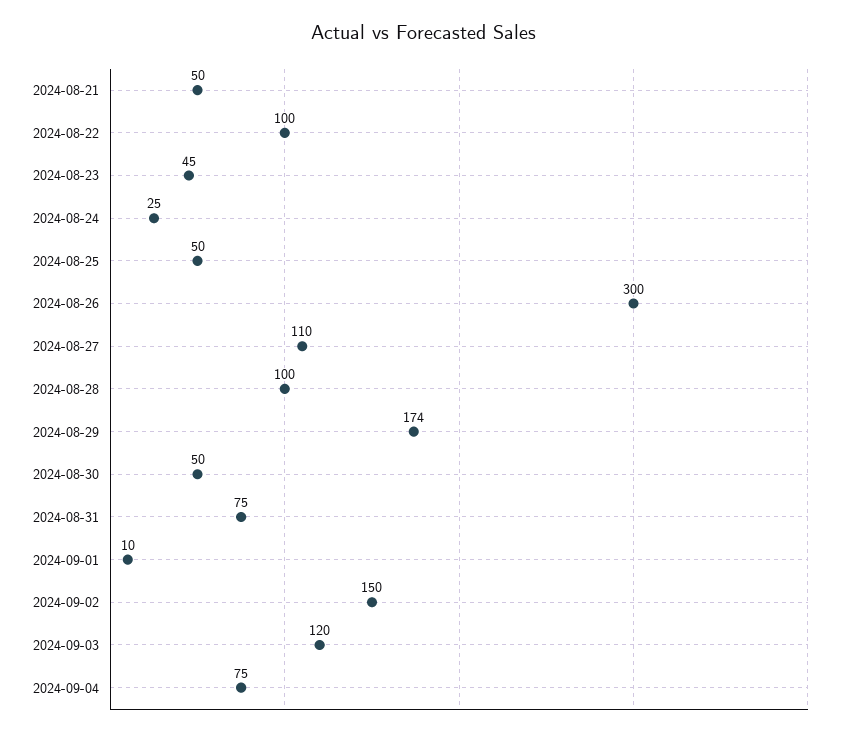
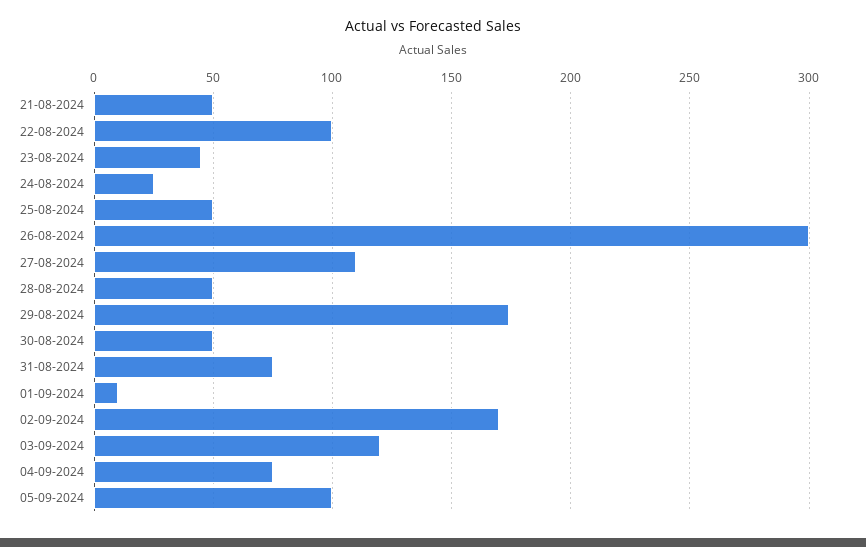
2024-08-28: 100 -> 50
2024-09-02: 150 -> 170
05-09-2024: none -> 100

